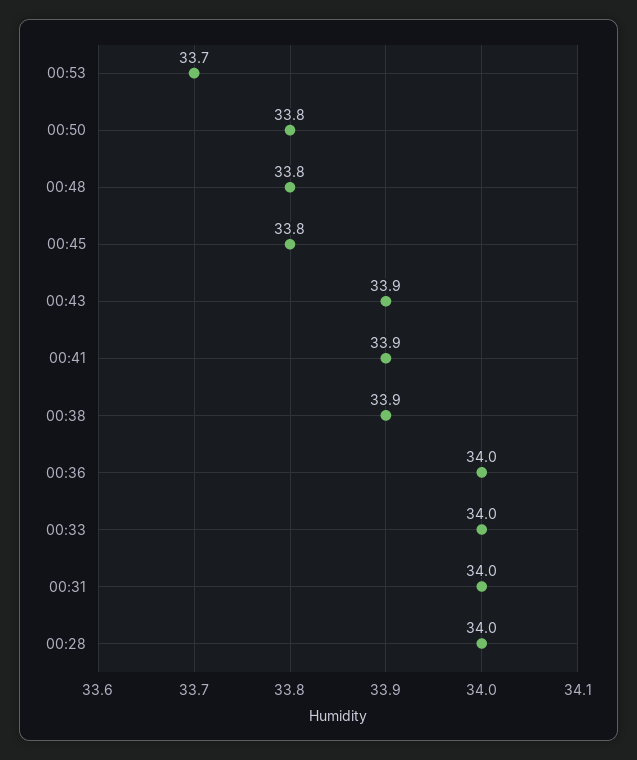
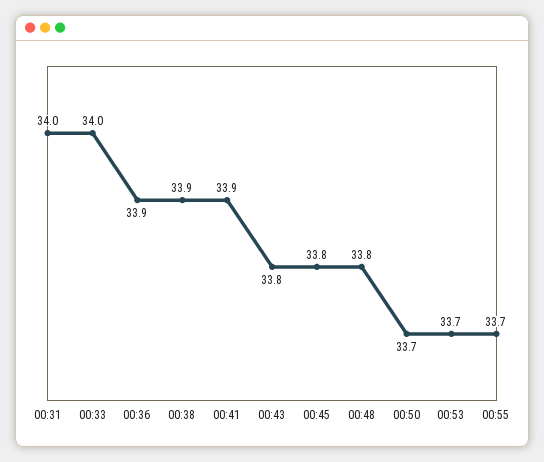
00:50: 33.8 -> 33.7
00:43: 33.9 -> 33.8
00:36: 34 -> 33.9
00:28: 34 -> none
00:55: none -> 33.7

